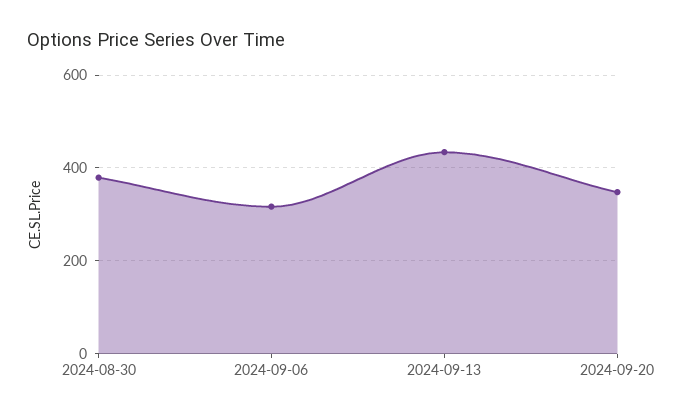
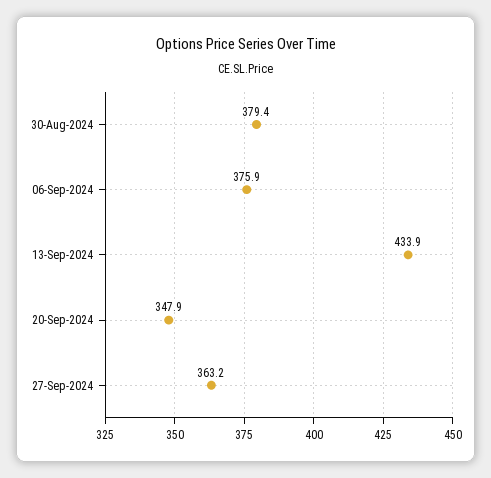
2024-09-06: 320 -> 375.9
27-Sep-2024: none -> 363.2

